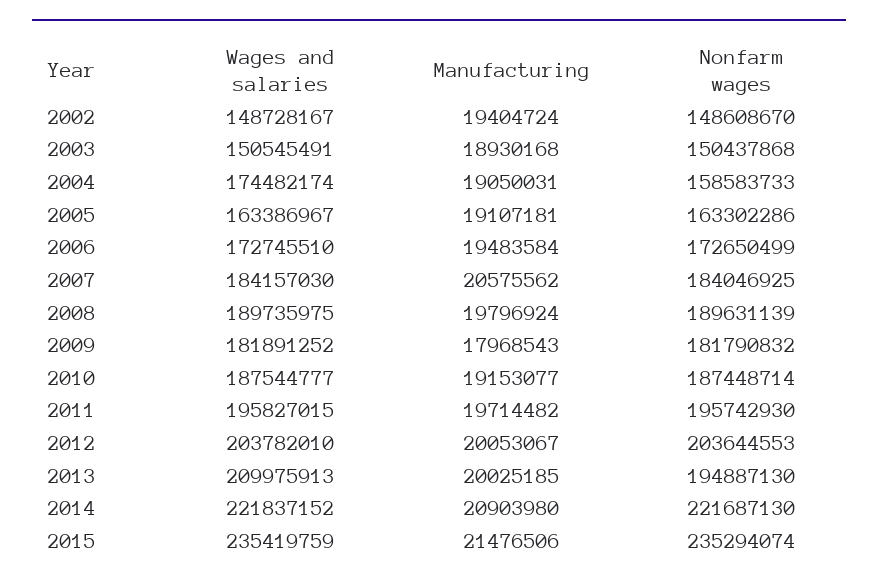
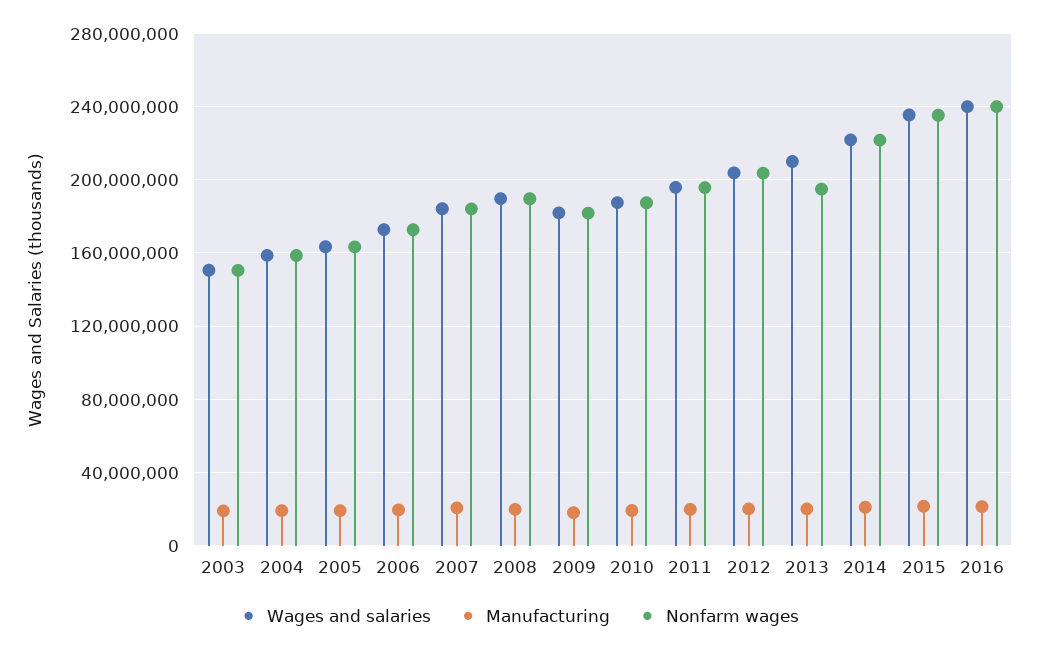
Wages and salaries, 2002: 148728167 -> none
Manufacturing, 2002: 19404724 -> none
Nonfarm wages, 2002: 148608670 -> none
Wages and salaries, 2004: 174482174 -> 160000000
Wages and salaries, 2016: none -> 240000000
Manufacturing, 2016: none -> 20000000
Nonfarm wages, 2016: none -> 240000000

